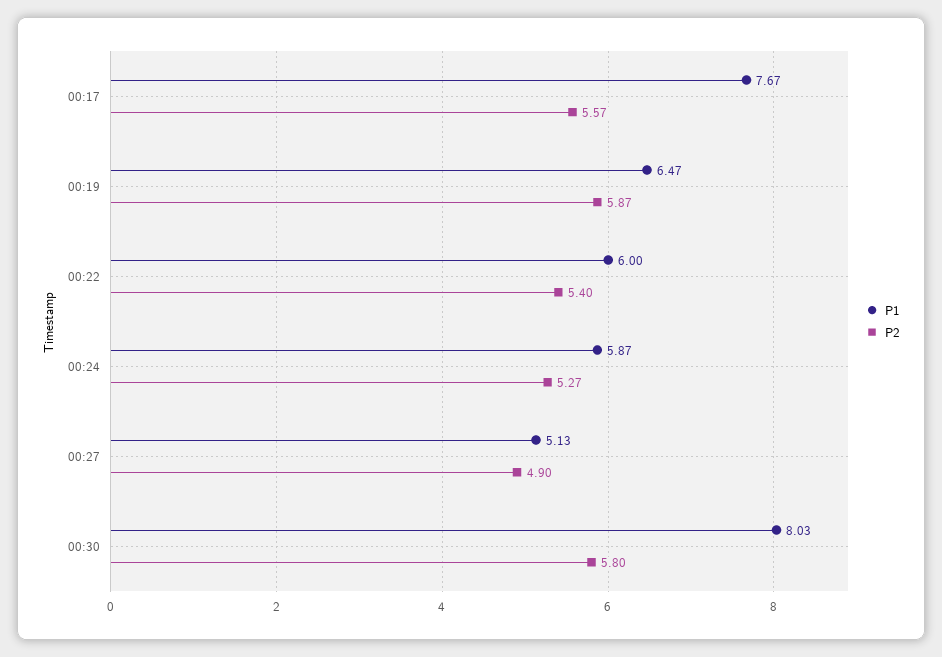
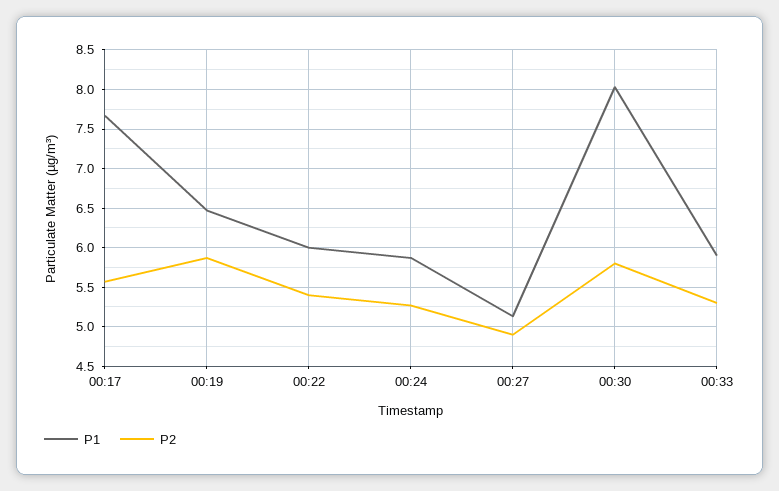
P1, 00:33: none -> 5.9
P2, 00:33: none -> 5.3

